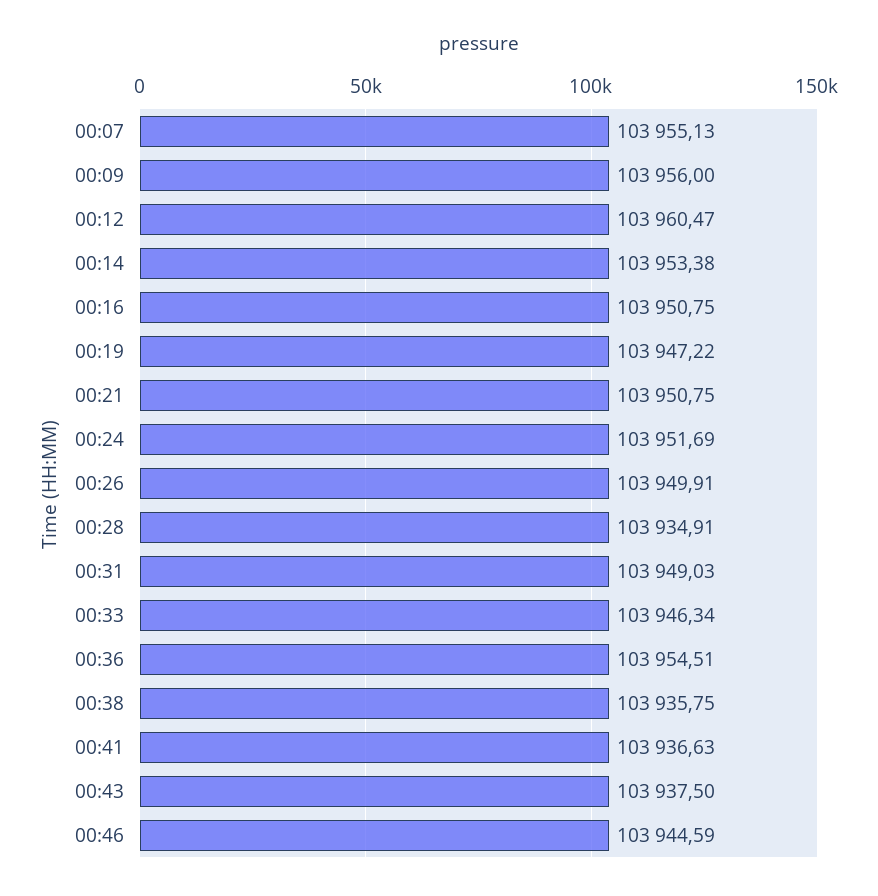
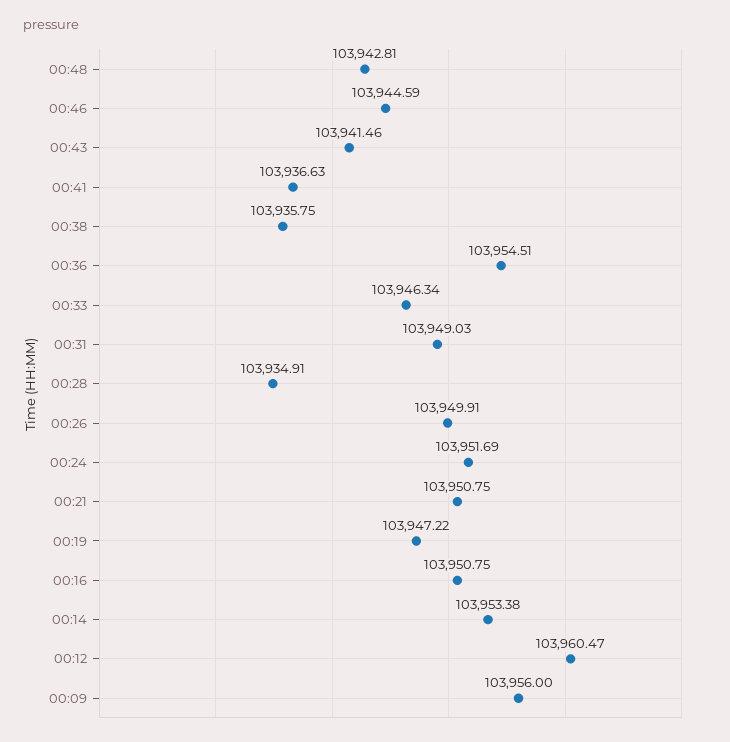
00:07: 103955.13 -> none
00:43: 103937.5 -> 103941.46
00:48: none -> 103942.81

